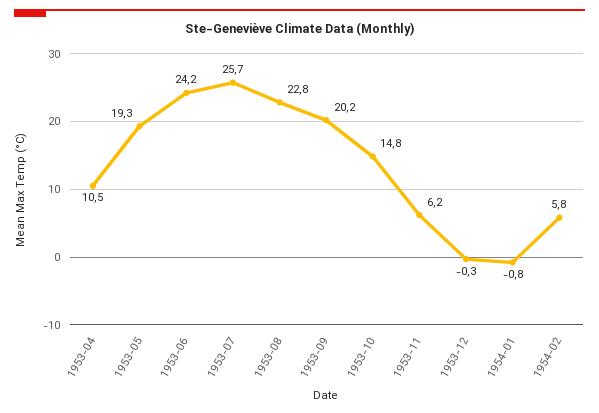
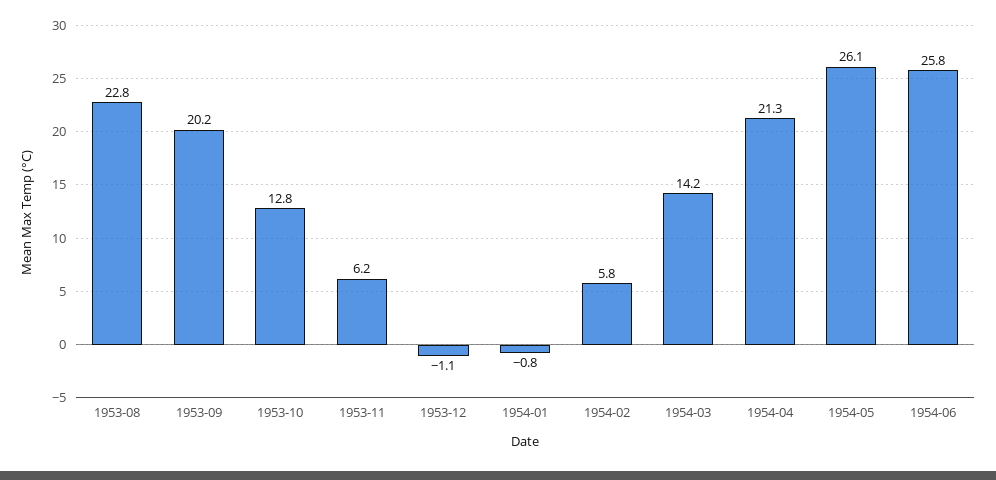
1953-04: 10.5 -> none
1953-05: 19.3 -> none
1953-06: 24.2 -> none
1953-07: 25.7 -> none
1953-10: 14.8 -> 12.8
1953-12: -0.3 -> -1.1
1954-03: none -> 14.2
1954-04: none -> 21.3
1954-05: none -> 26.1
1954-06: none -> 25.8

